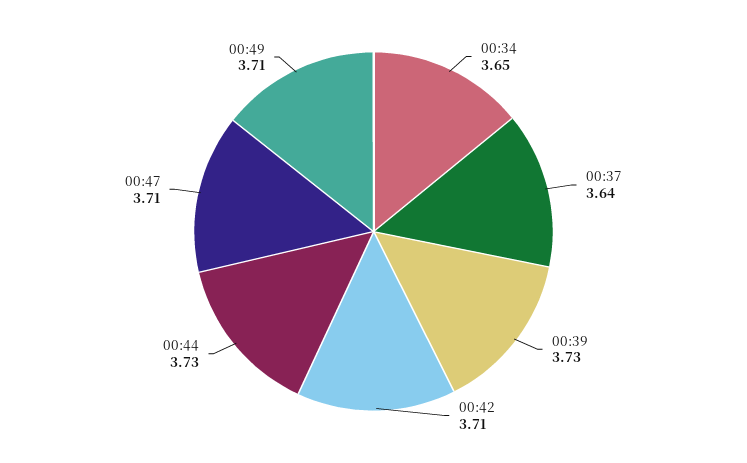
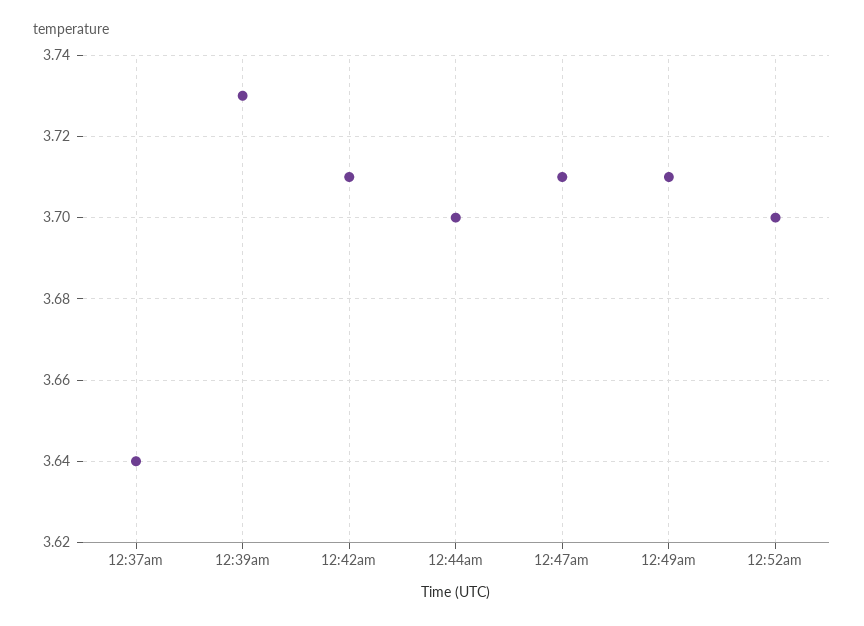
00:34: 3.65 -> none
00:44: 3.73 -> 3.7
12:52am: none -> 3.7

